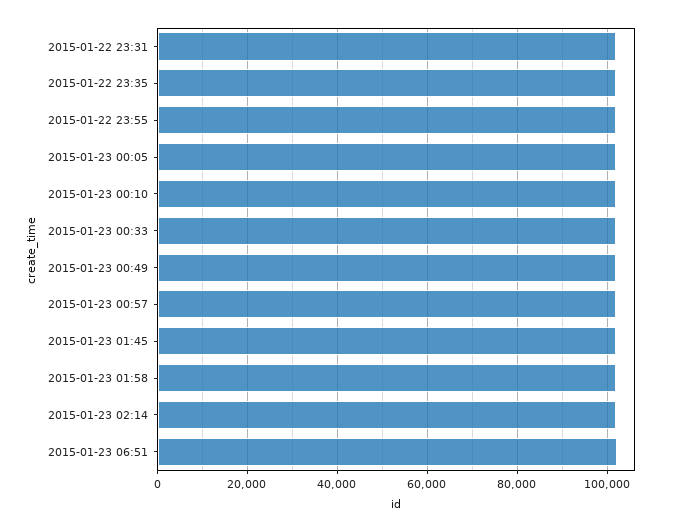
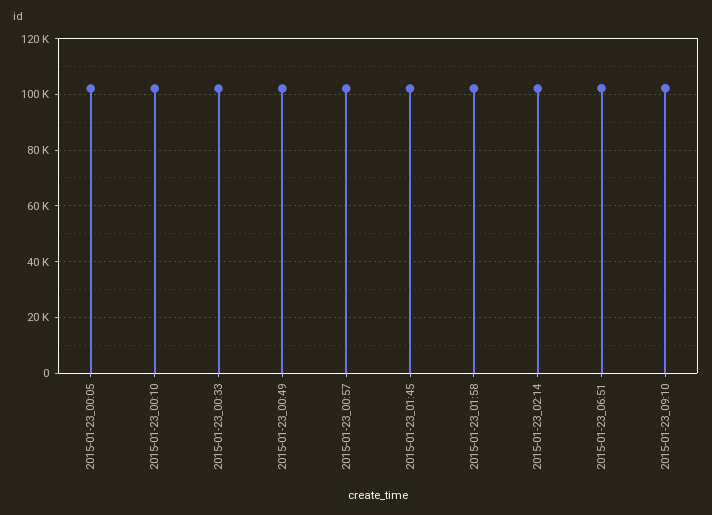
2015-01-22 23:31: 102000 -> none
2015-01-22 23:35: 102000 -> none
2015-01-22 23:55: 102000 -> none
2015-01-23_09:10: none -> 102500

